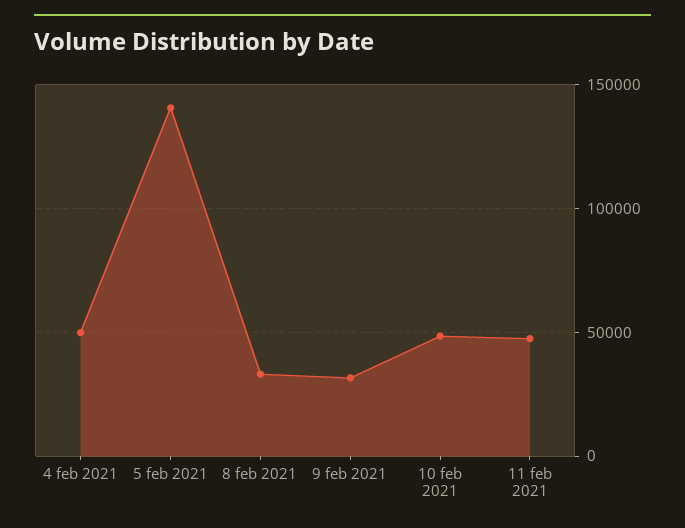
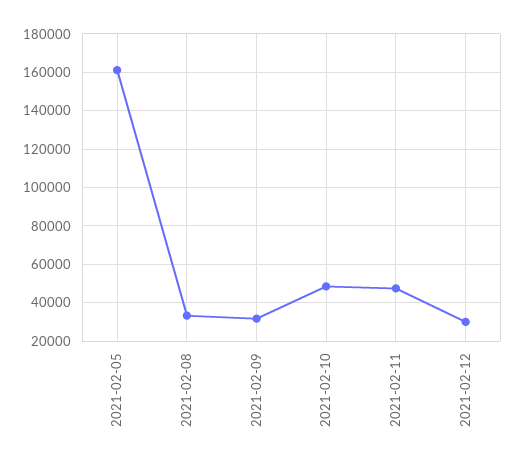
4 feb 2021: 50000 -> none
5 feb 2021: 140000 -> 160000
2021-02-12: none -> 30000

